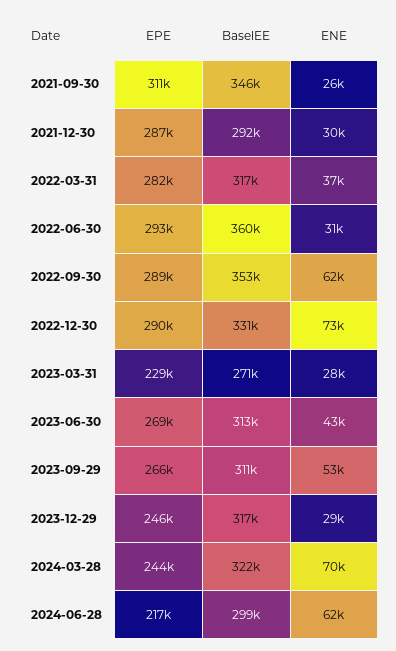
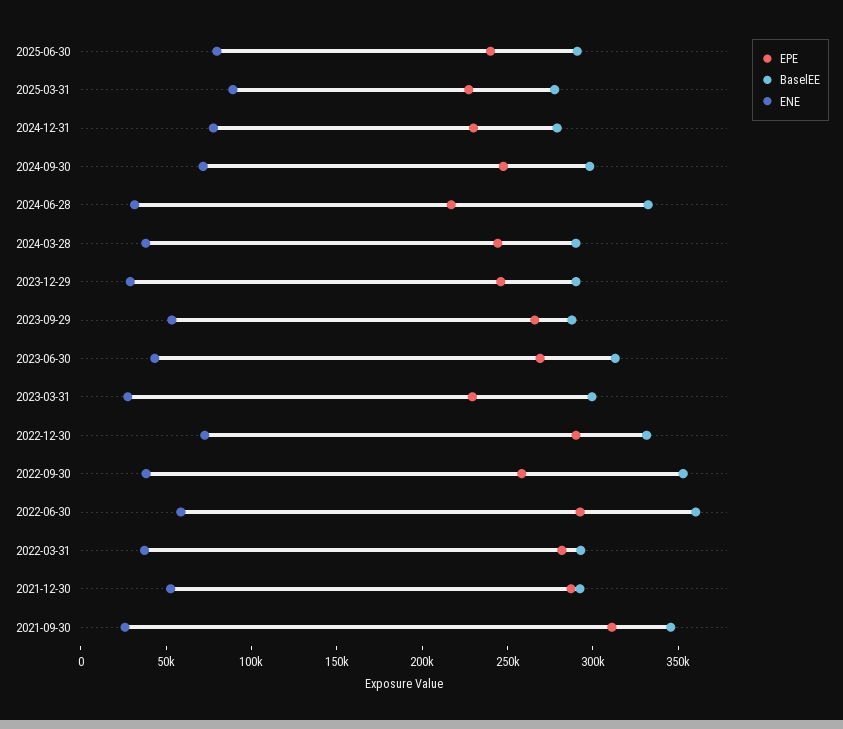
ENE, 2021-12-30: 30000 -> 50000
BaselEE, 2022-03-31: 317000 -> 290000
ENE, 2022-06-30: 31000 -> 60000
EPE, 2022-09-30: 289000 -> 260000
ENE, 2022-09-30: 62000 -> 40000
BaselEE, 2023-03-31: 271000 -> 300000
BaselEE, 2023-09-29: 311000 -> 290000
BaselEE, 2023-12-29: 317000 -> 290000
BaselEE, 2024-03-28: 322000 -> 290000
ENE, 2024-03-28: 70000 -> 40000
BaselEE, 2024-06-28: 299000 -> 330000
ENE, 2024-06-28: 62000 -> 30000
EPE, 2025-06-30: none -> 240000
BaselEE, 2025-06-30: none -> 290000
ENE, 2025-06-30: none -> 80000
EPE, 2025-03-31: none -> 230000
BaselEE, 2025-03-31: none -> 280000
ENE, 2025-03-31: none -> 90000
EPE, 2024-12-31: none -> 230000
BaselEE, 2024-12-31: none -> 280000
ENE, 2024-12-31: none -> 80000
EPE, 2024-09-30: none -> 250000
BaselEE, 2024-09-30: none -> 300000
ENE, 2024-09-30: none -> 70000

